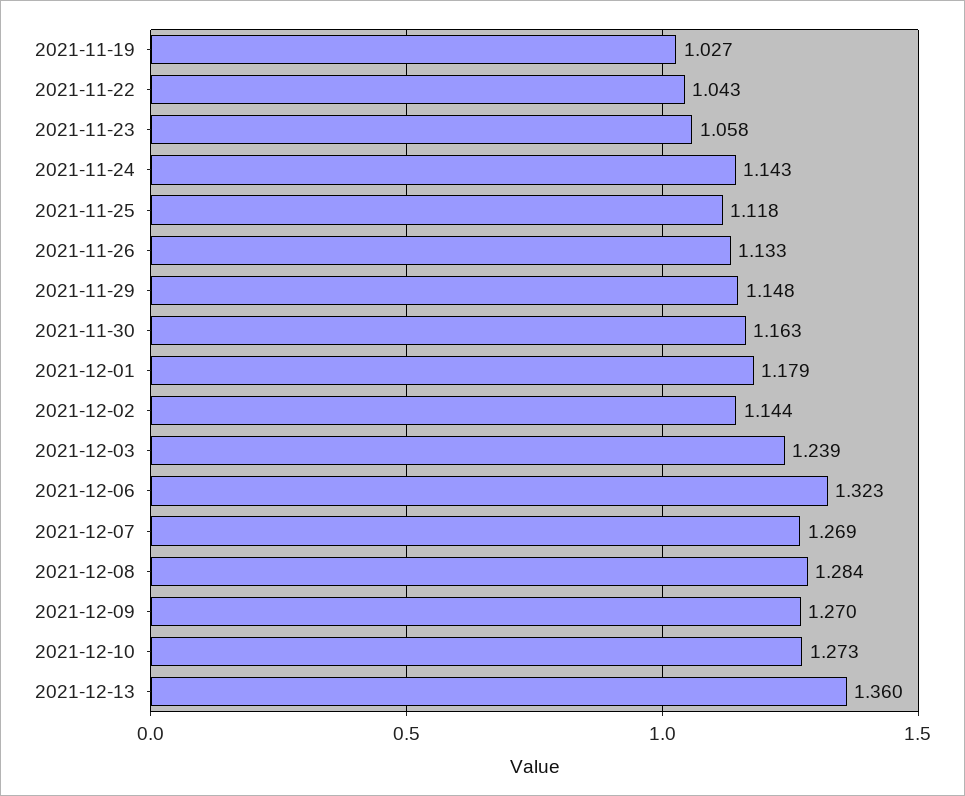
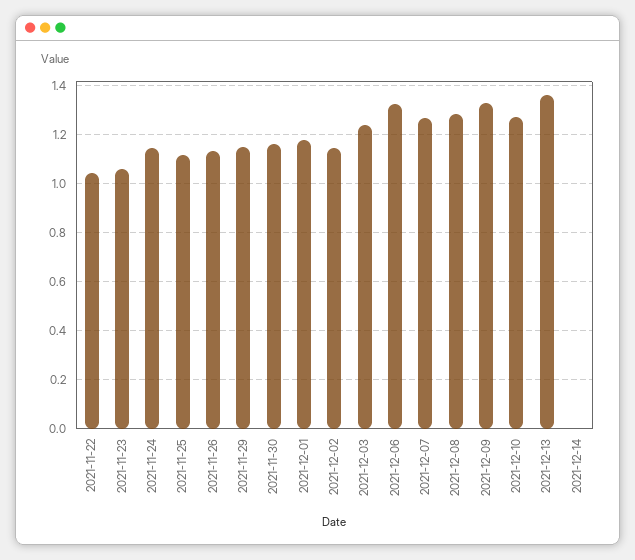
2021-11-19: 1.027 -> none
2021-12-09: 1.27 -> 1.325
2021-12-14: none -> 0

